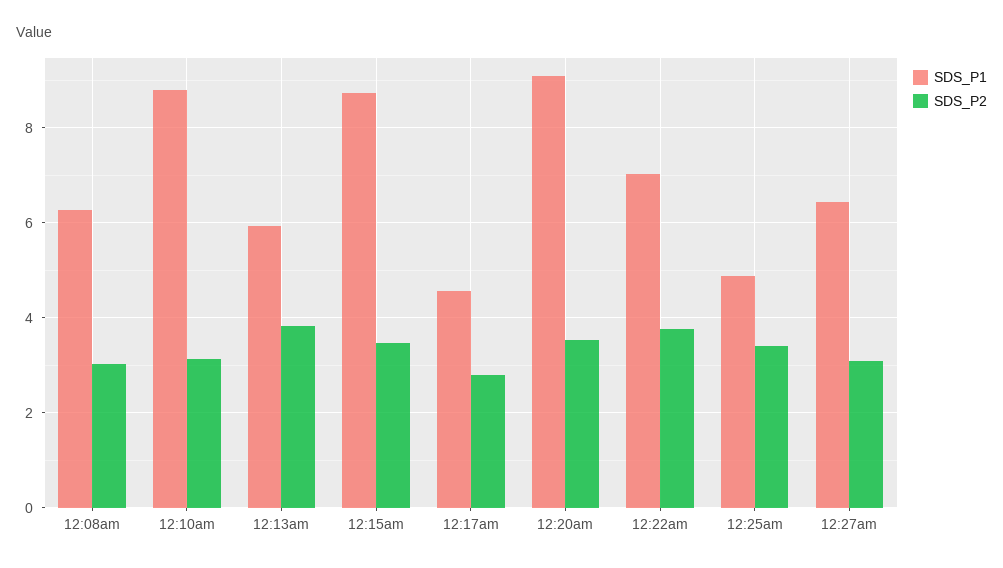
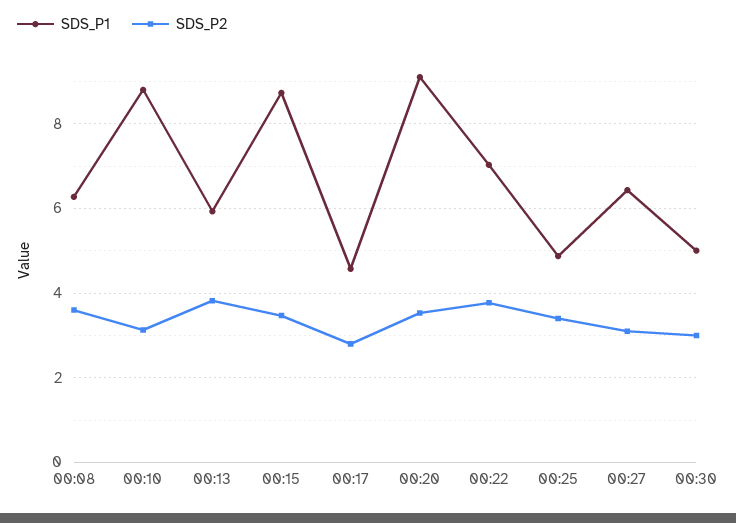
SDS_P2, 12:08am: 3 -> 3.6
SDS_P1, 00:30: none -> 5
SDS_P2, 00:30: none -> 3

